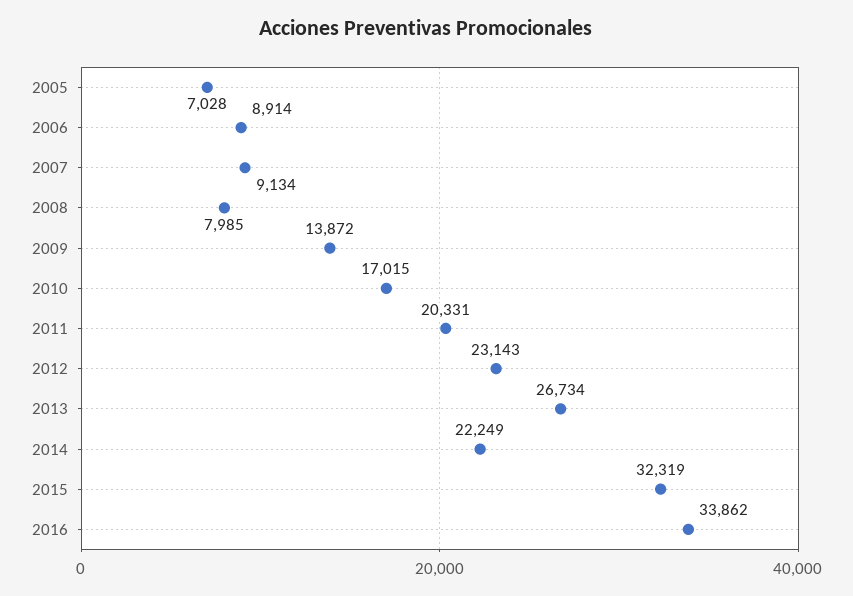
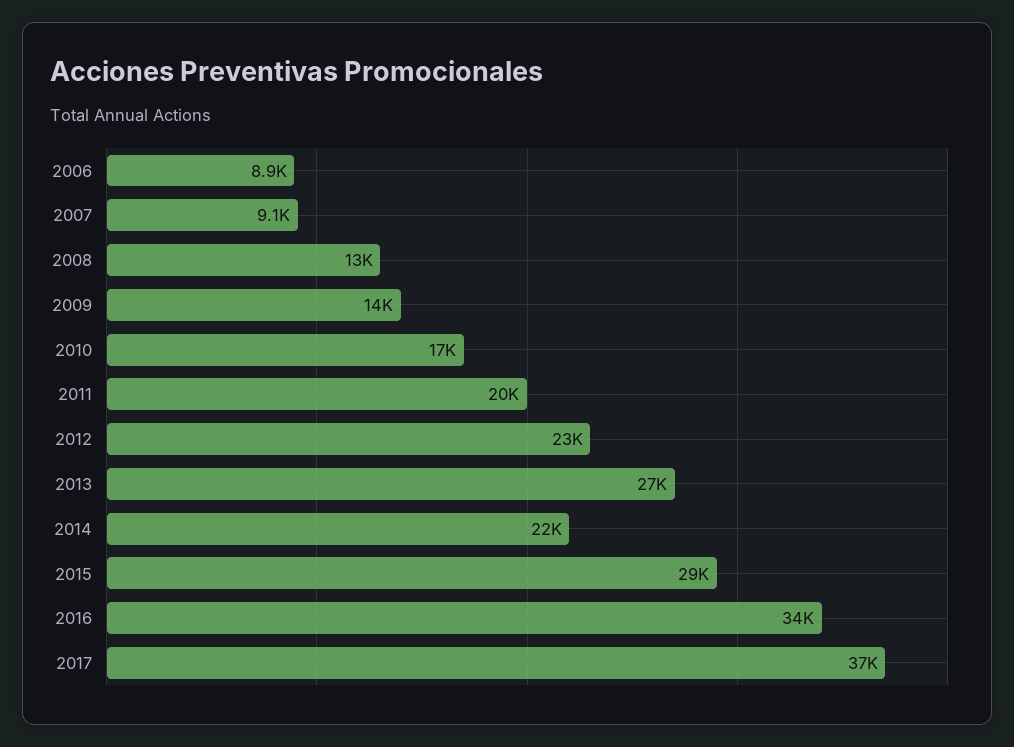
2005: 7028 -> none
2008: 7985 -> 13000
2015: 32319 -> 29000
2017: none -> 37000

